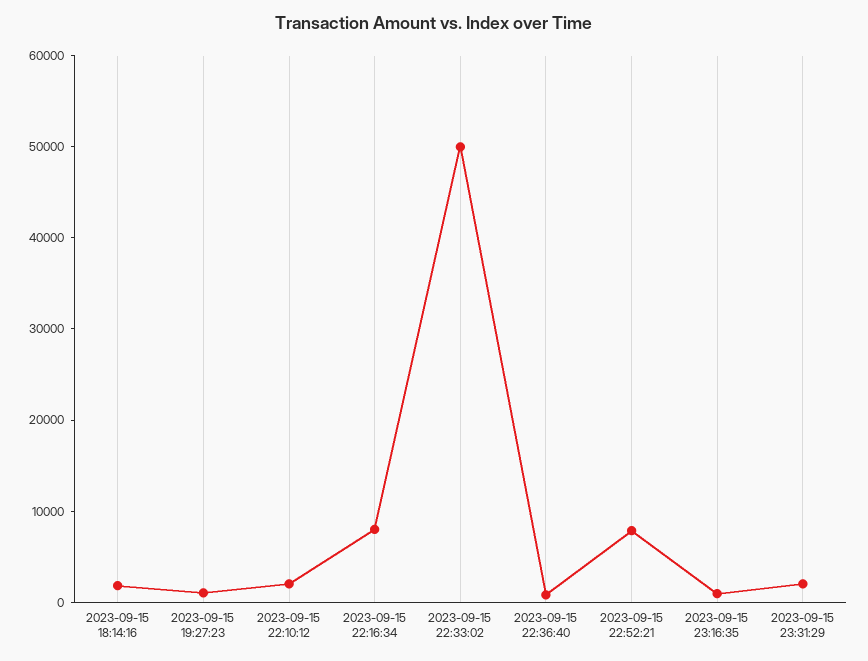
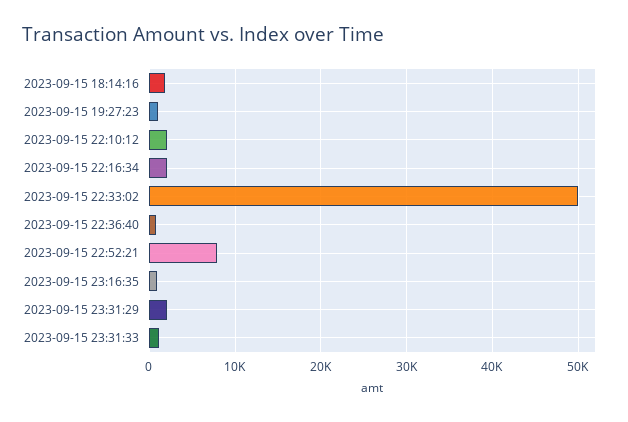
2023-09-15 22:16:34: 8000 -> 2000
2023-09-15 23:31:33: none -> 1000

